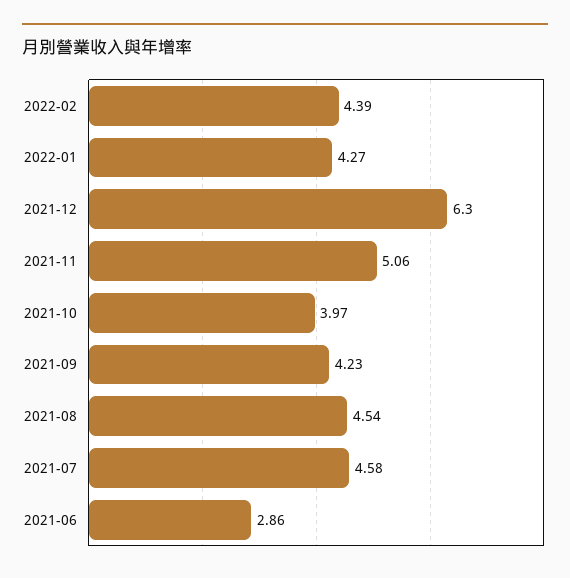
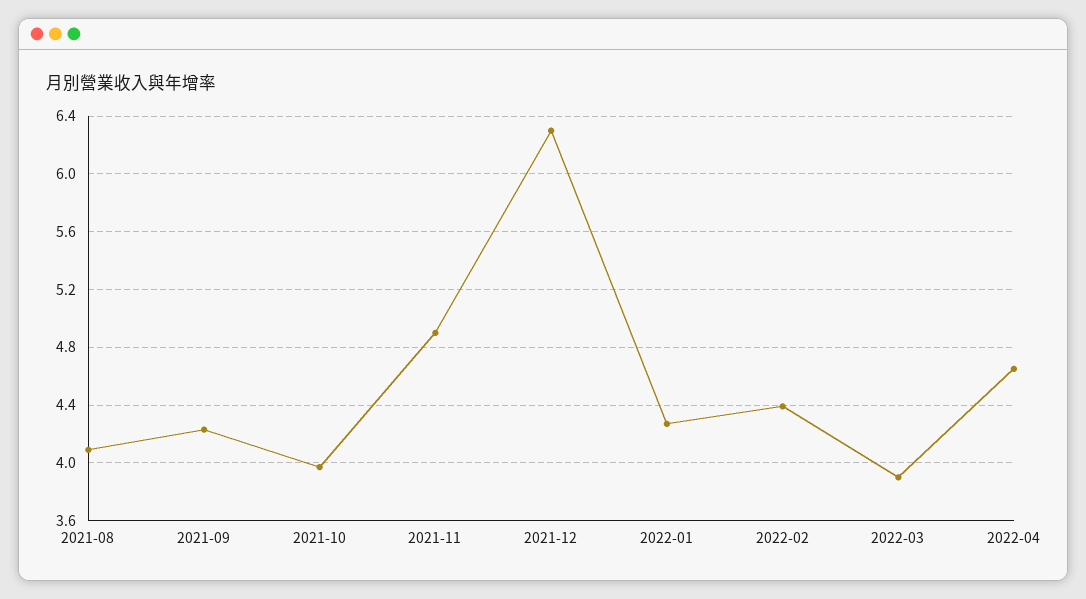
2021-11: 5.06 -> 4.9
2021-08: 4.54 -> 4.1
2021-07: 4.58 -> none
2021-06: 2.86 -> none
2022-03: none -> 3.9
2022-04: none -> 4.65

